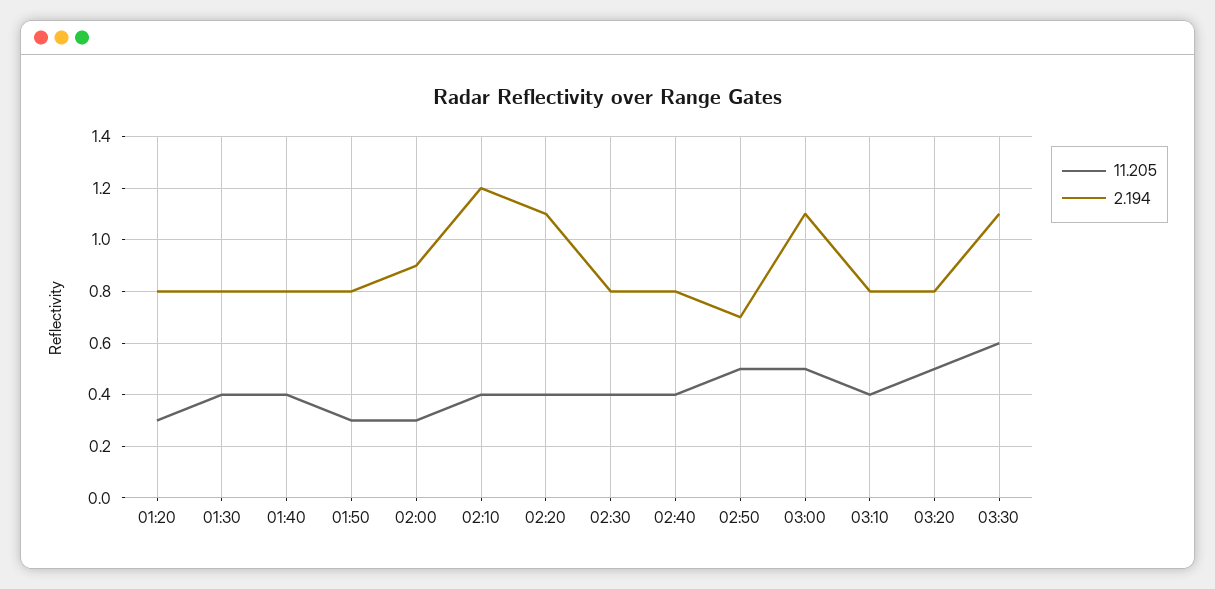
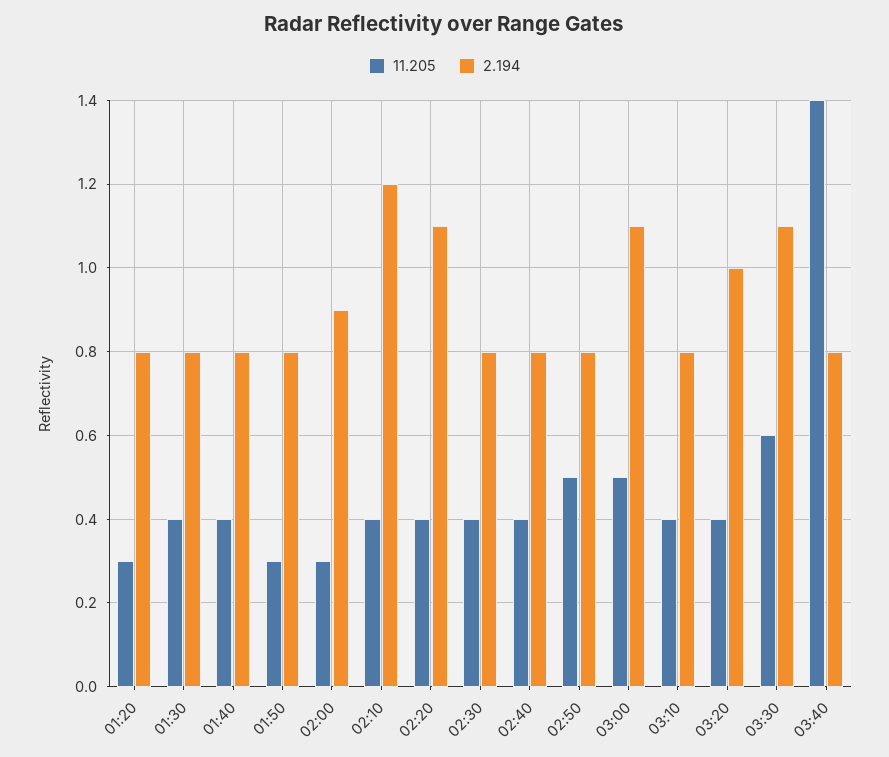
2.194, 02:50: 0.7 -> 0.8
11.205, 03:20: 0.5 -> 0.4
2.194, 03:20: 0.8 -> 1
11.205, 03:40: none -> 1.4
2.194, 03:40: none -> 0.8

